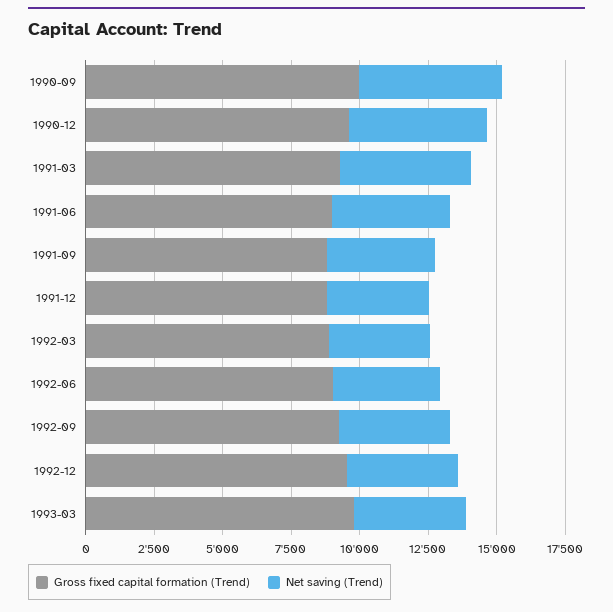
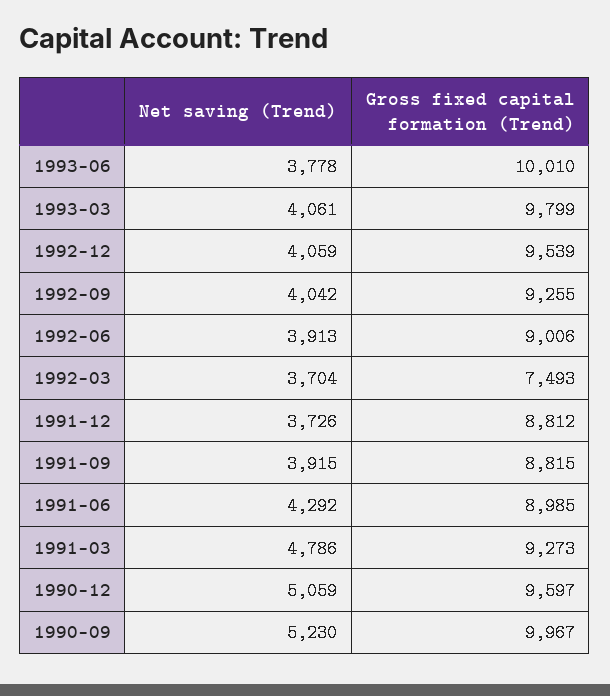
Gross fixed capital formation (Trend), 1992-03: 9000 -> 7493
Net saving (Trend), 1993-06: none -> 3778
Gross fixed capital formation (Trend), 1993-06: none -> 10010

